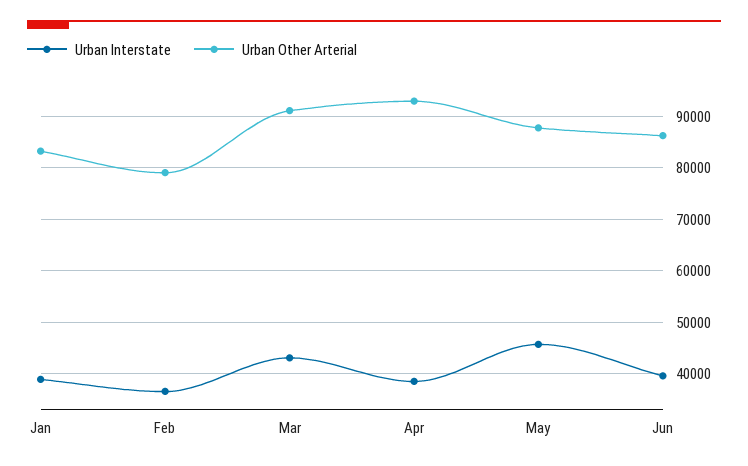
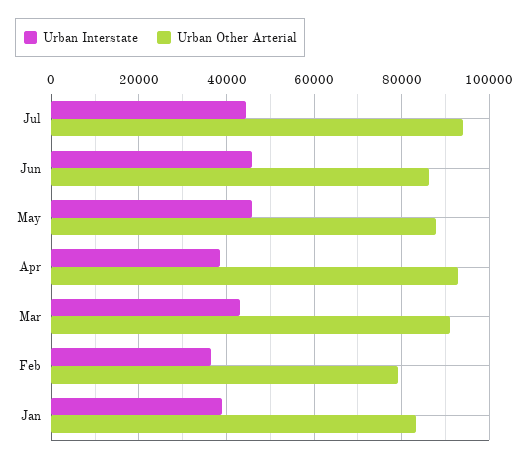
Urban Interstate, Jun: 40000 -> 46000
Urban Interstate, Jul: none -> 44000
Urban Other Arterial, Jul: none -> 94000

